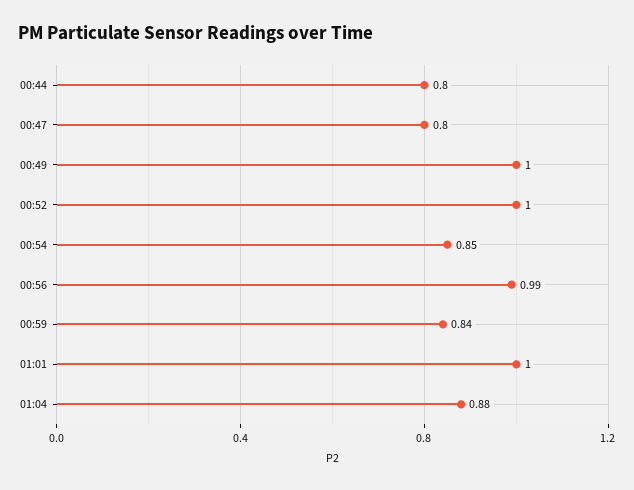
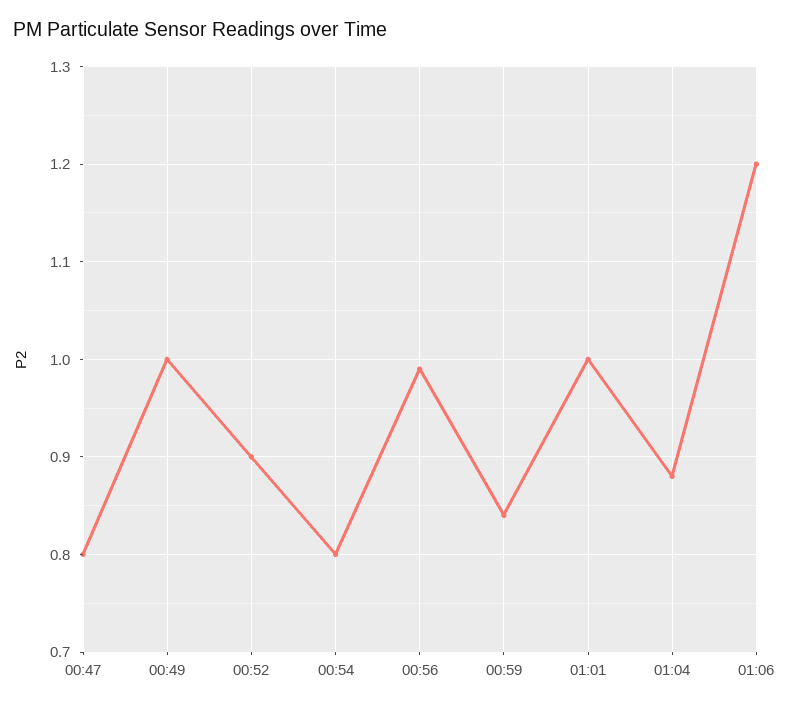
00:44: 0.8 -> none
00:52: 1 -> 0.9
00:54: 0.85 -> 0.8
01:06: none -> 1.2

